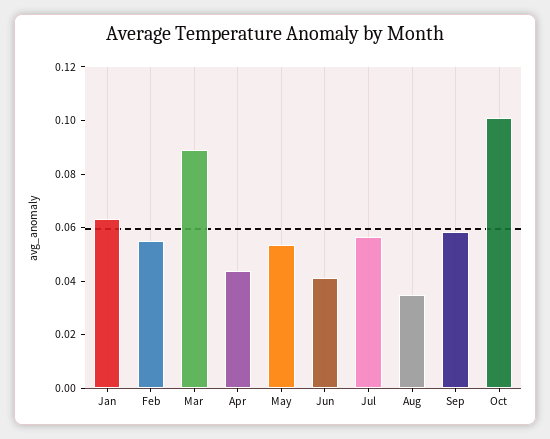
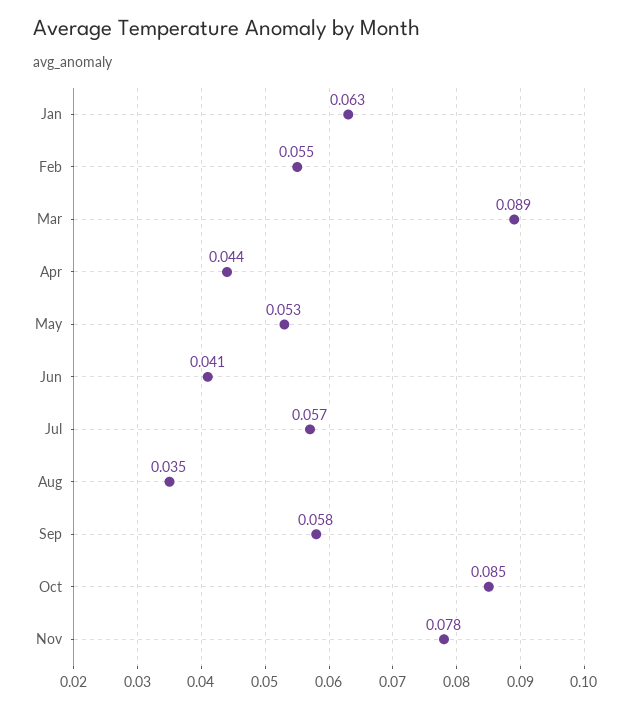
Oct: 0.1 -> 0.085
Nov: none -> 0.078

